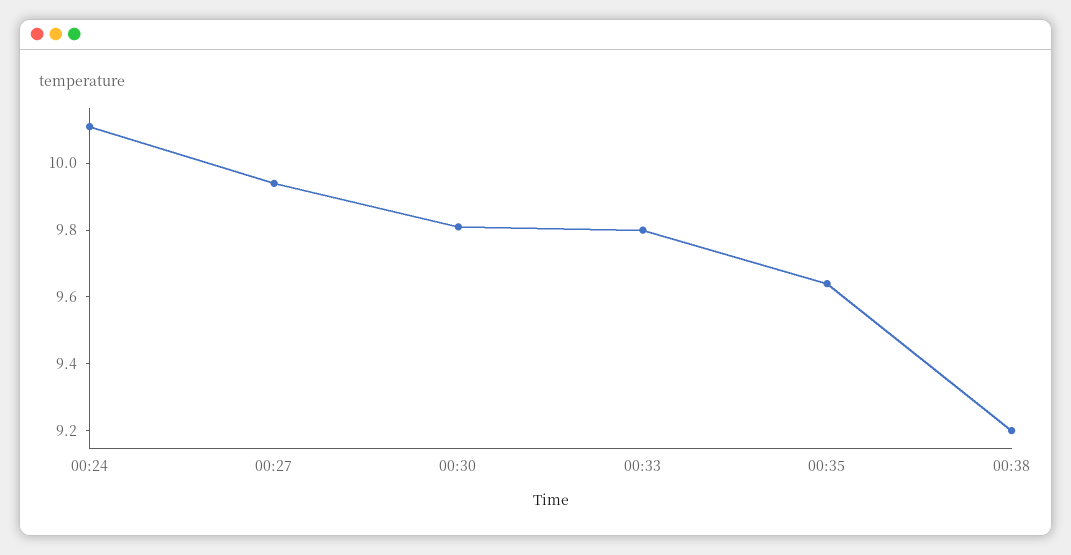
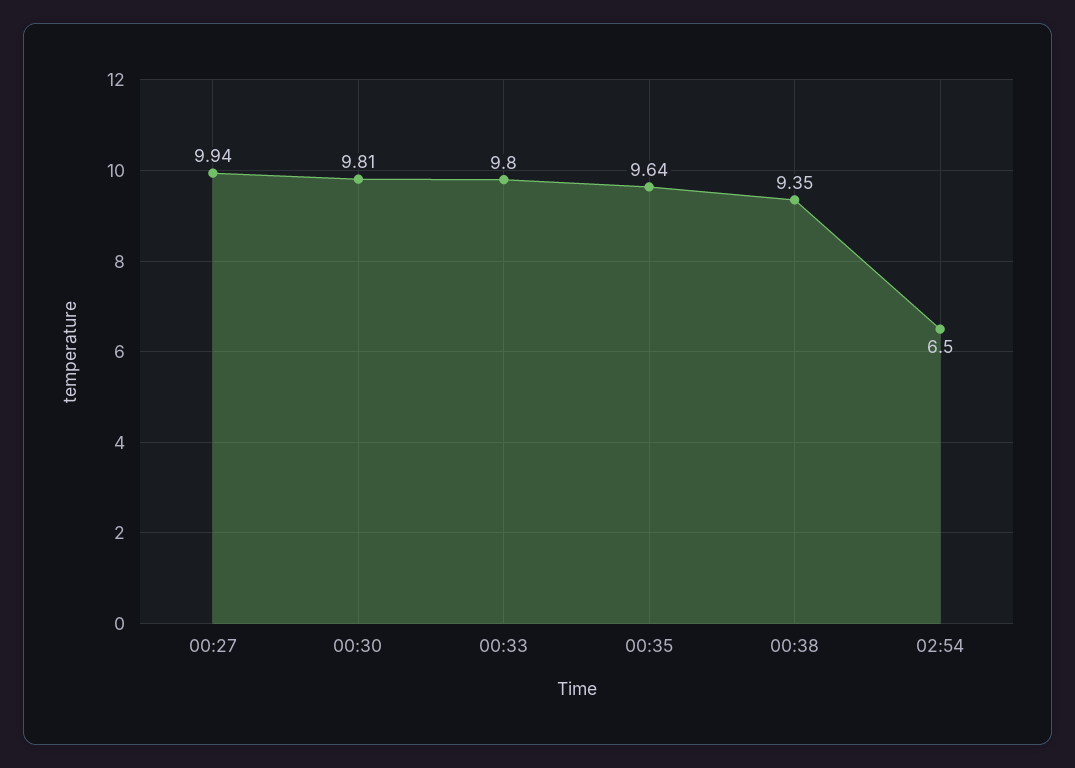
00:24: 10.1 -> none
00:38: 9.2 -> 9.35
02:54: none -> 6.5

